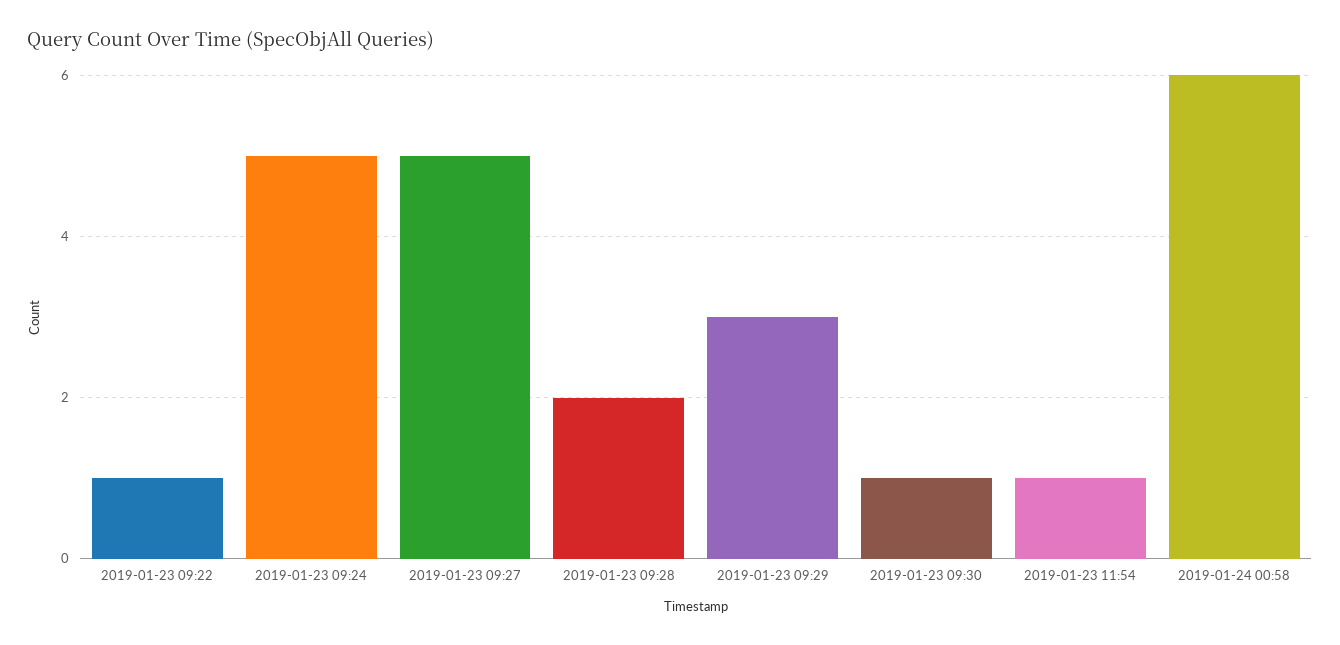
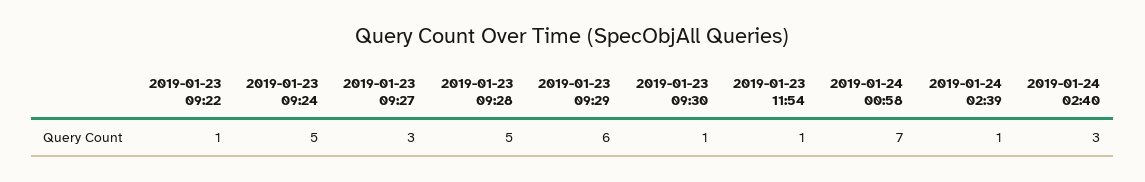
2019-01-23 09:27: 5 -> 3
2019-01-23 09:28: 2 -> 5
2019-01-23 09:29: 3 -> 6
2019-01-24 00:58: 6 -> 7
2019-01-24 02:39: none -> 1
2019-01-24 02:40: none -> 3

